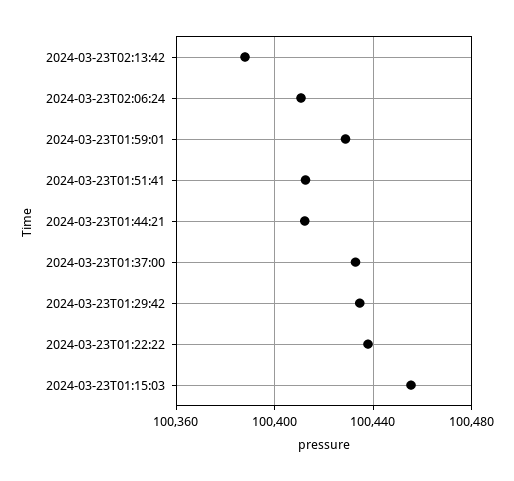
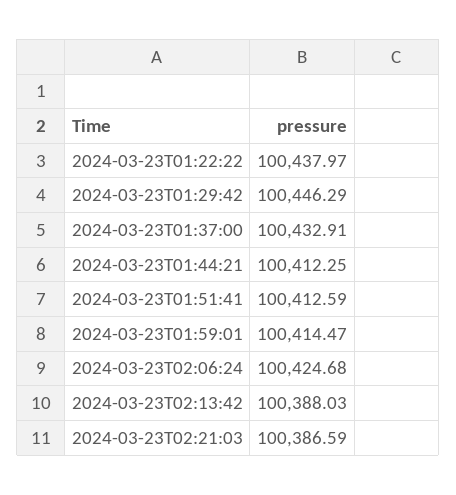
2024-03-23T02:06:24: 100410 -> 100424.68
2024-03-23T01:59:01: 100430 -> 100414.47
2024-03-23T01:29:42: 100435 -> 100446.29
2024-03-23T01:15:03: 100455 -> none
2024-03-23T02:21:03: none -> 100386.59

